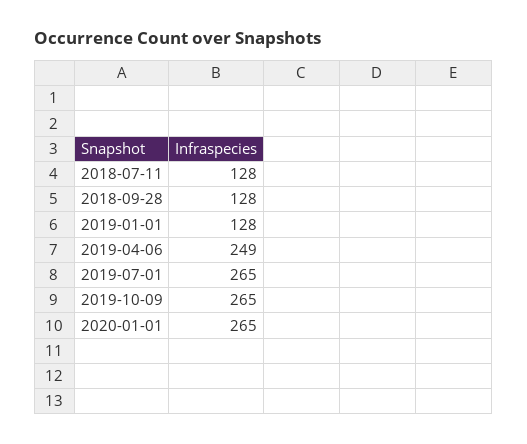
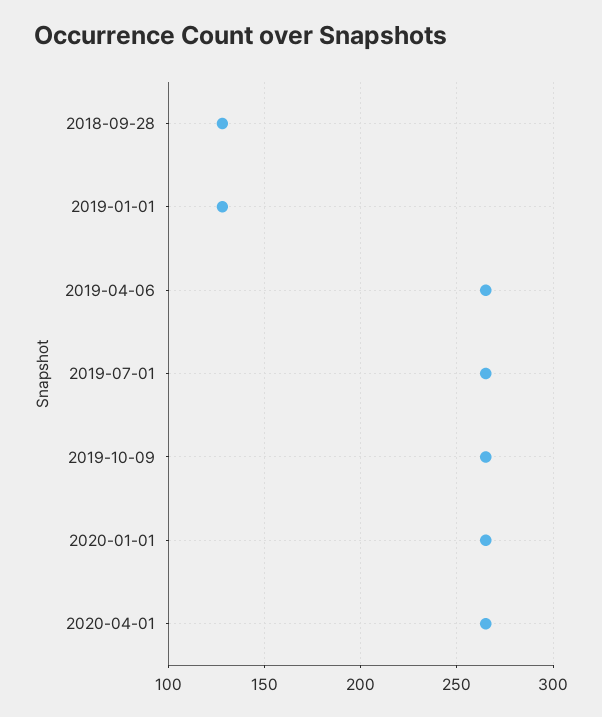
2018-07-11: 128 -> none
2019-04-06: 249 -> 265
2020-04-01: none -> 265

